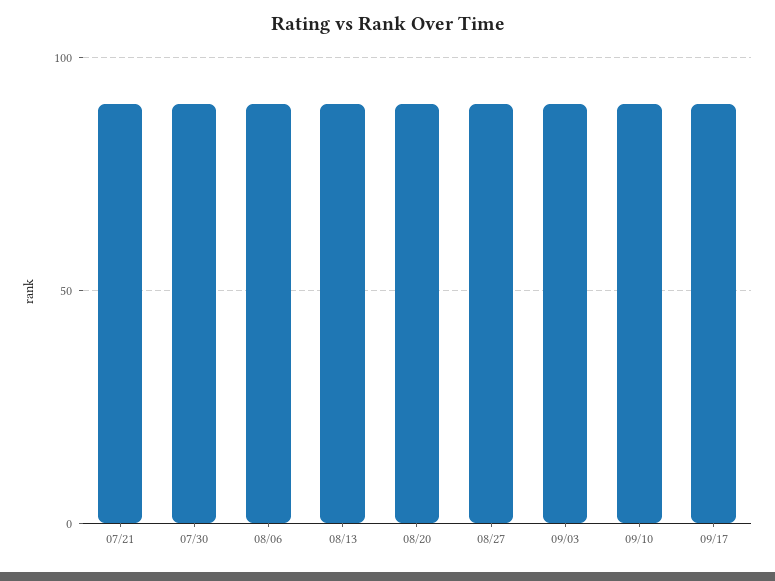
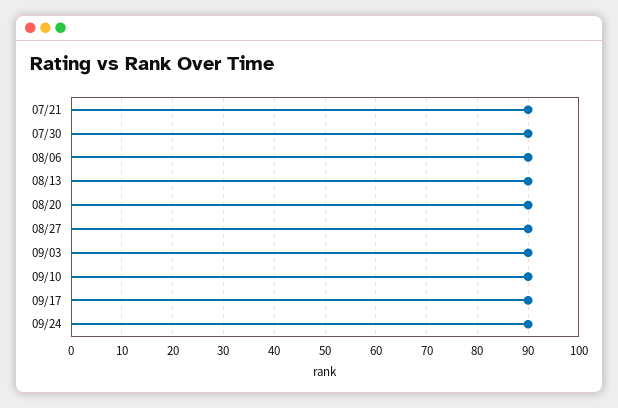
09/24: none -> 90

